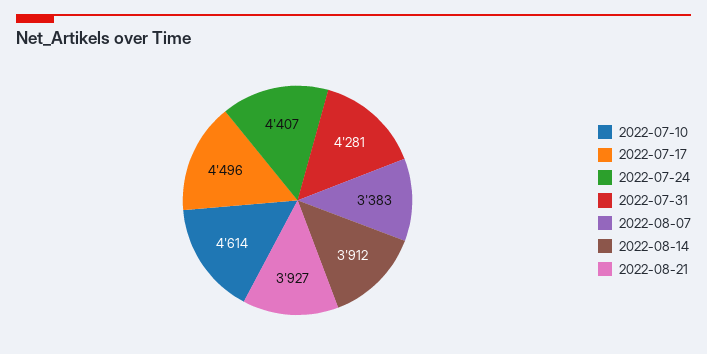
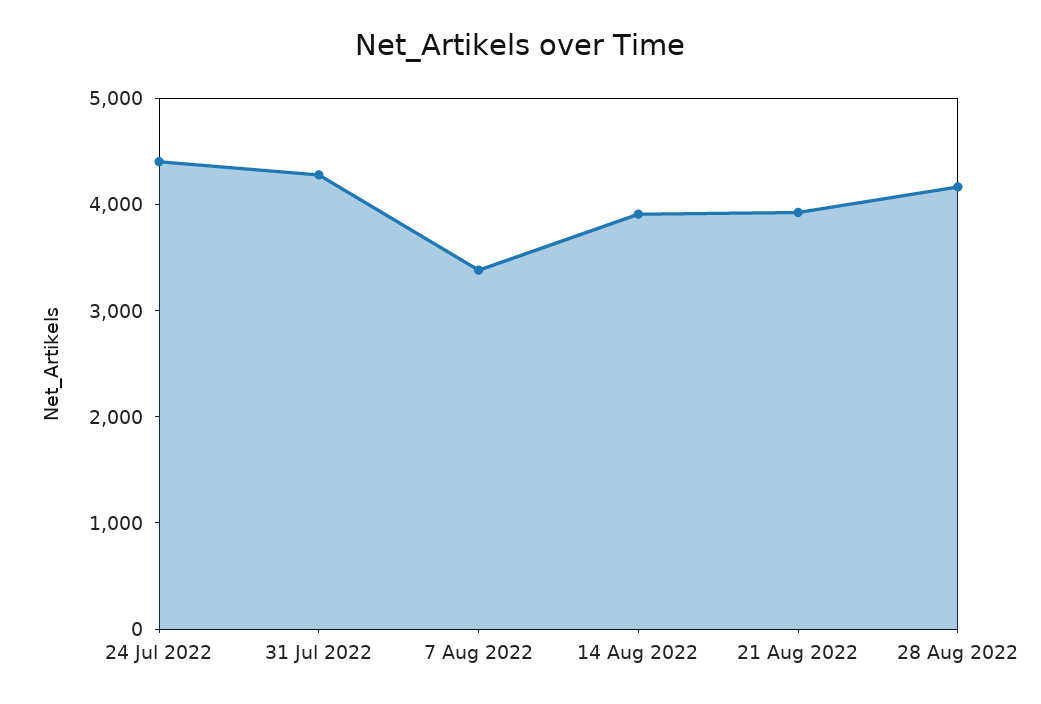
2022-07-10: 4614 -> none
2022-07-17: 4496 -> none
28 Aug 2022: none -> 4200

